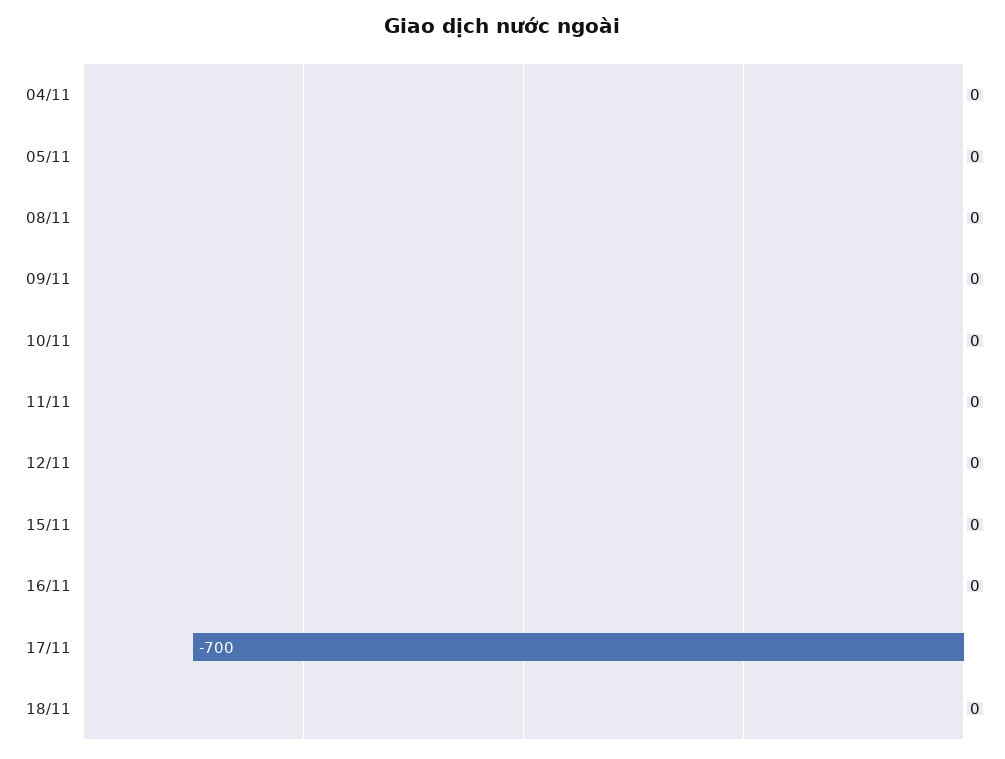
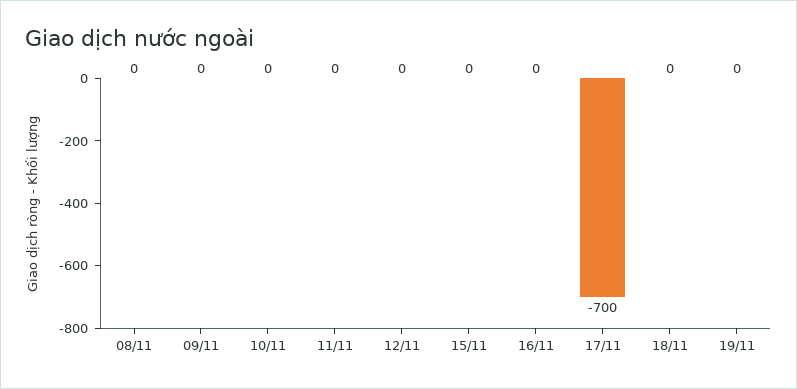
04/11: 0 -> none
05/11: 0 -> none
19/11: none -> 0

